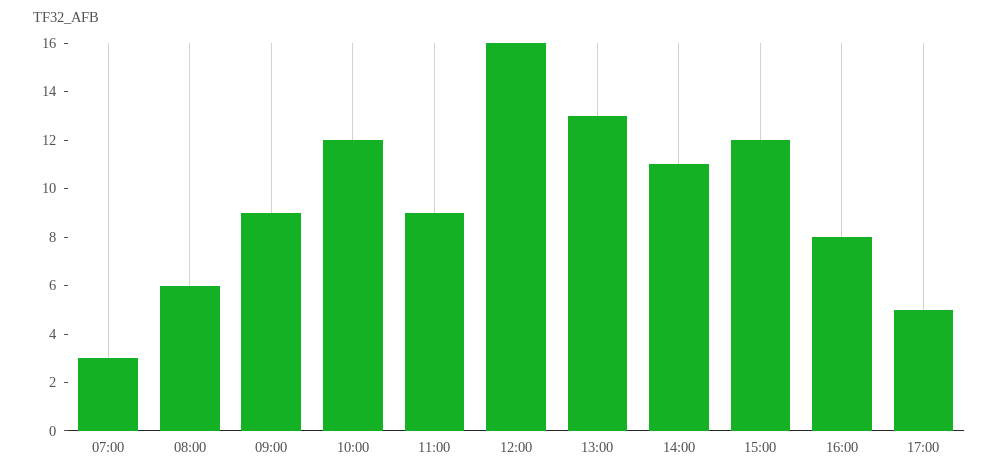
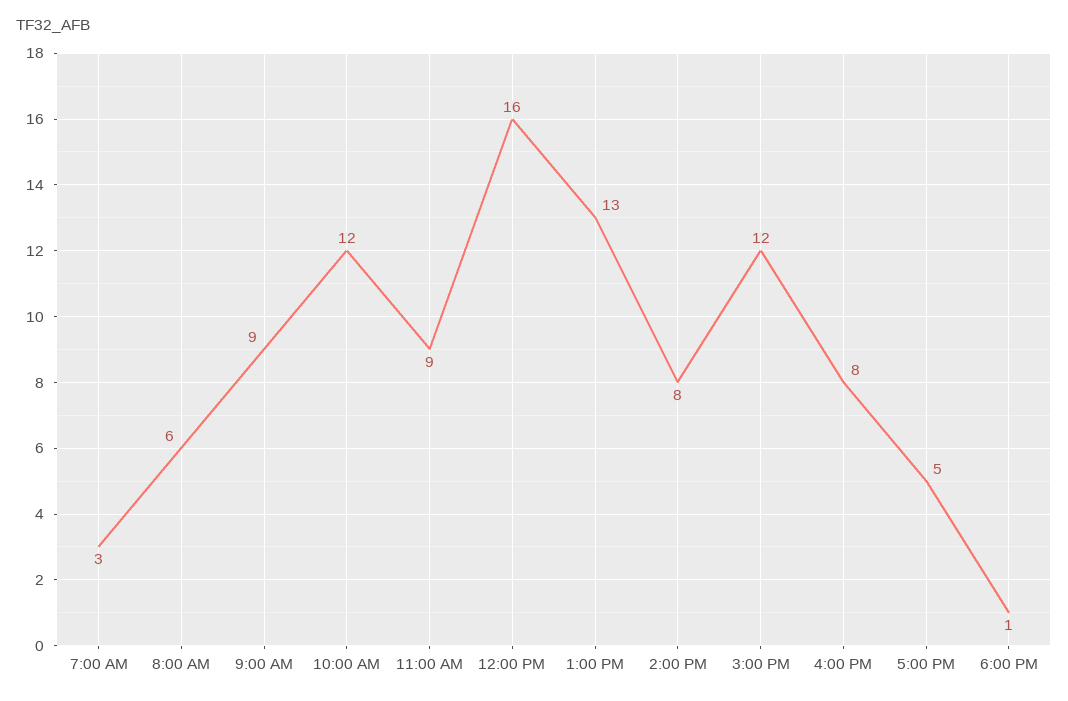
14:00: 11 -> 8
6:00 PM: none -> 1

